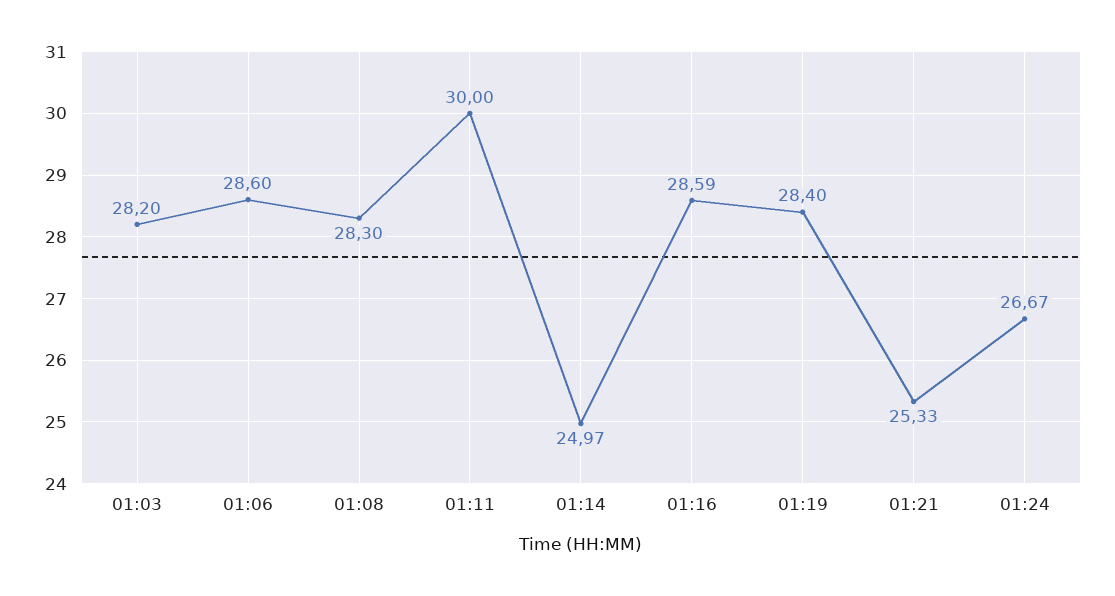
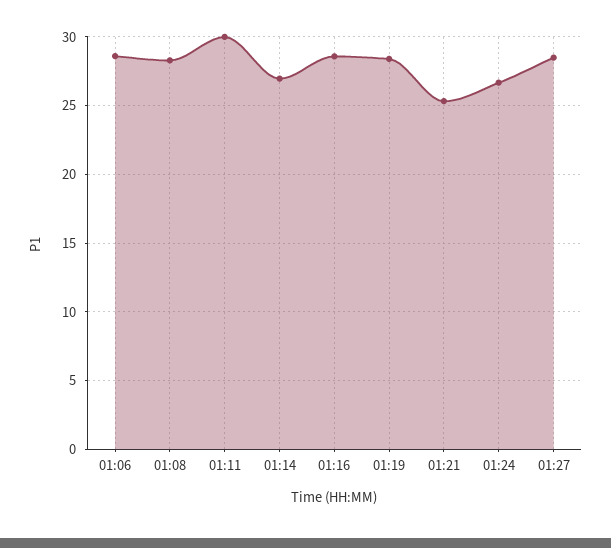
01:03: 28.2 -> none
01:14: 24.97 -> 27
01:27: none -> 28.5

